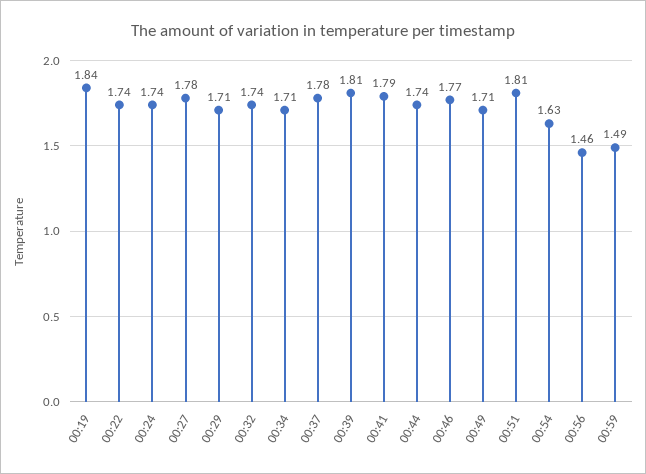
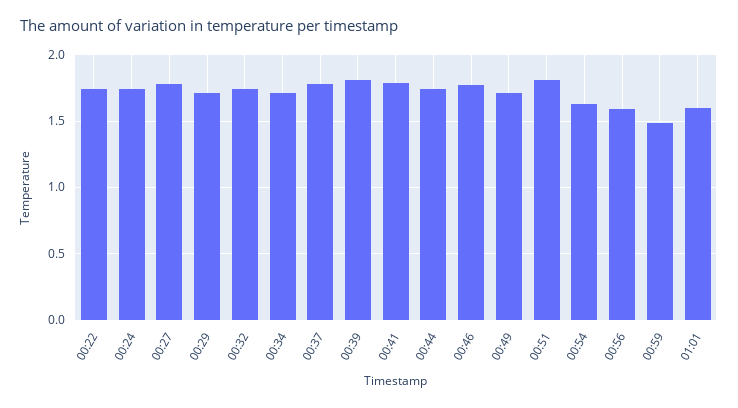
00:19: 1.84 -> none
00:56: 1.46 -> 1.6
01:01: none -> 1.6

